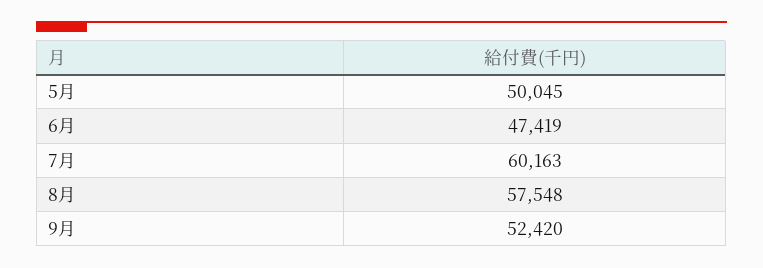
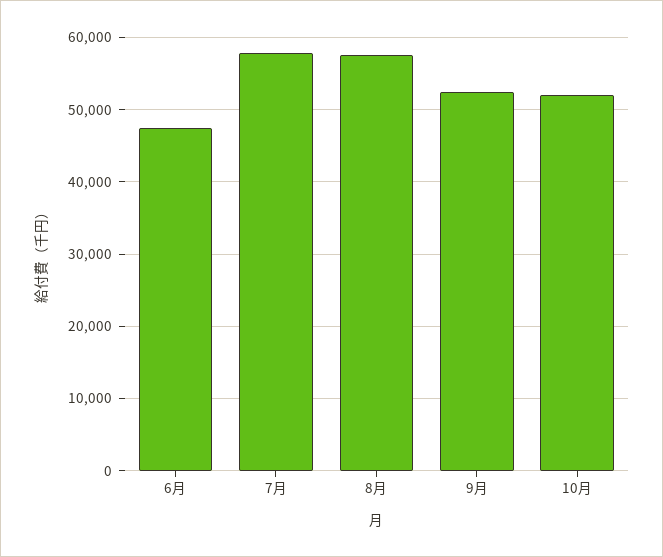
5月: 50045 -> none
7月: 60163 -> 58000
10月: none -> 52000

